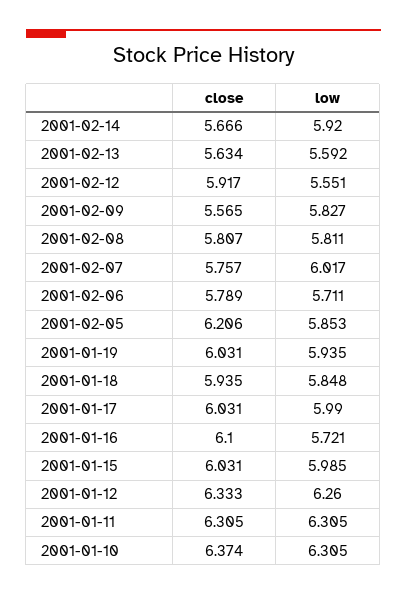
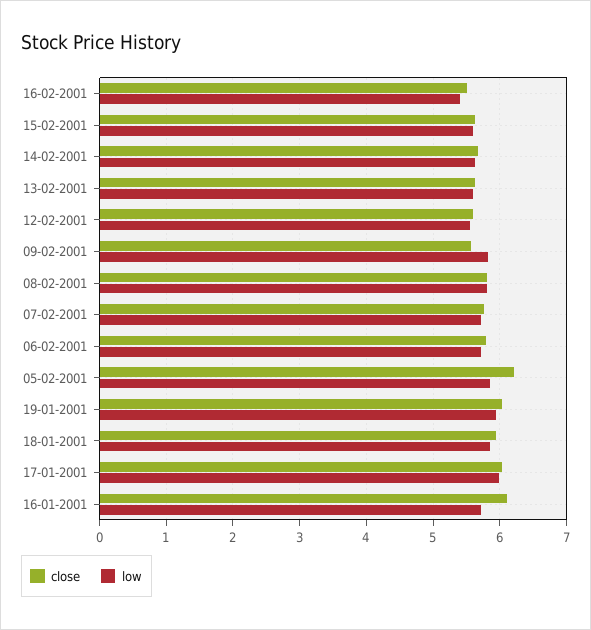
low, 2001-02-14: 5.92 -> 5.6
close, 2001-02-12: 5.917 -> 5.6
low, 2001-02-07: 6.017 -> 5.7
close, 2001-01-15: 6.031 -> none
low, 2001-01-15: 5.985 -> none
close, 2001-01-12: 6.333 -> none
low, 2001-01-12: 6.26 -> none
close, 2001-01-11: 6.305 -> none
low, 2001-01-11: 6.305 -> none
close, 2001-01-10: 6.374 -> none
low, 2001-01-10: 6.305 -> none
close, 16-02-2001: none -> 5.5
low, 16-02-2001: none -> 5.4
close, 15-02-2001: none -> 5.6
low, 15-02-2001: none -> 5.6

